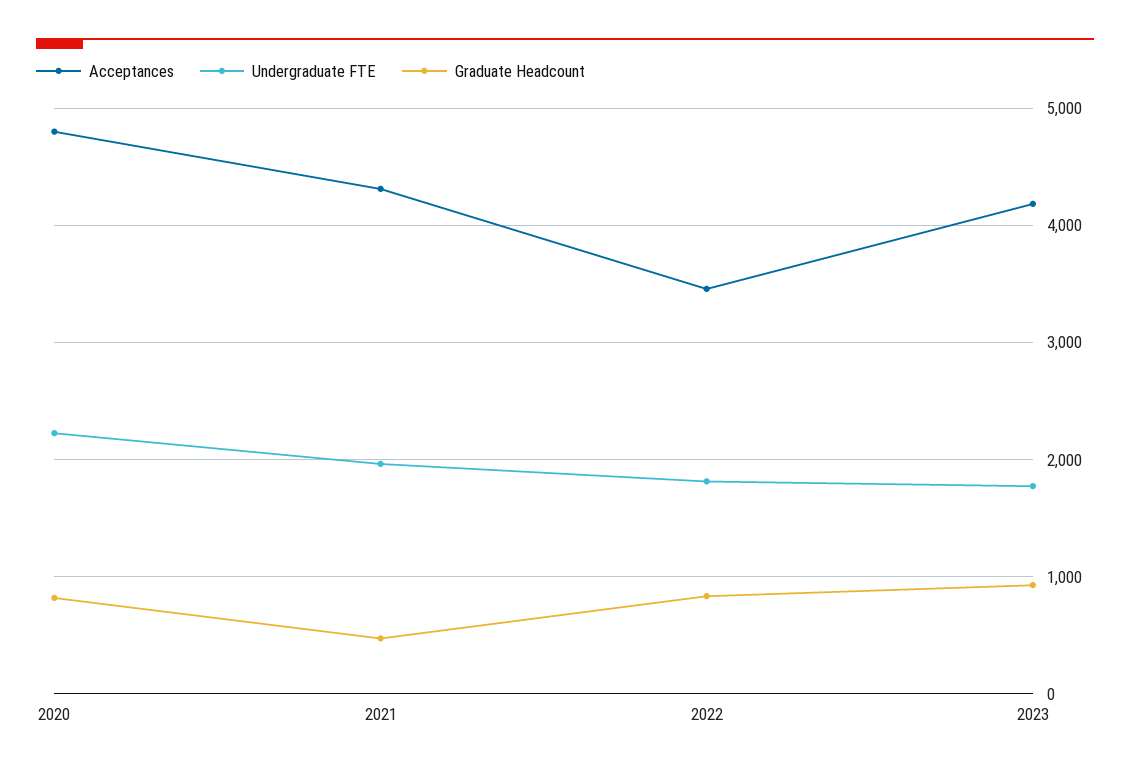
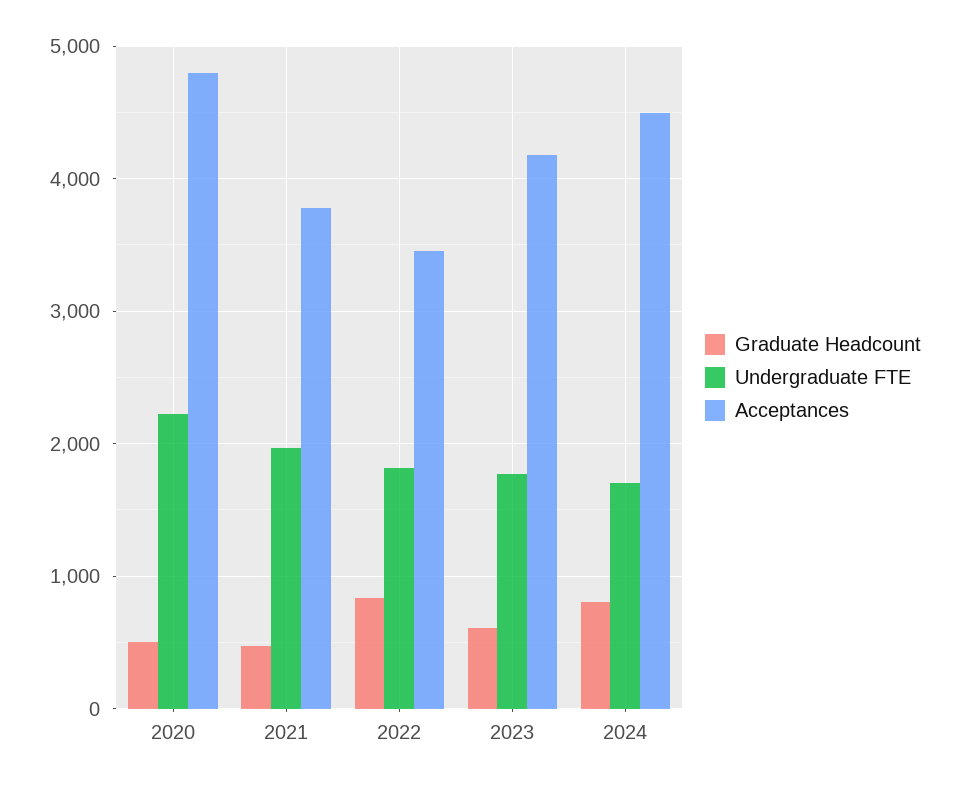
Graduate Headcount, 2020: 800 -> 500
Acceptances, 2021: 4300 -> 3800
Graduate Headcount, 2023: 900 -> 600
Graduate Headcount, 2024: none -> 800
Undergraduate FTE, 2024: none -> 1700
Acceptances, 2024: none -> 4500

